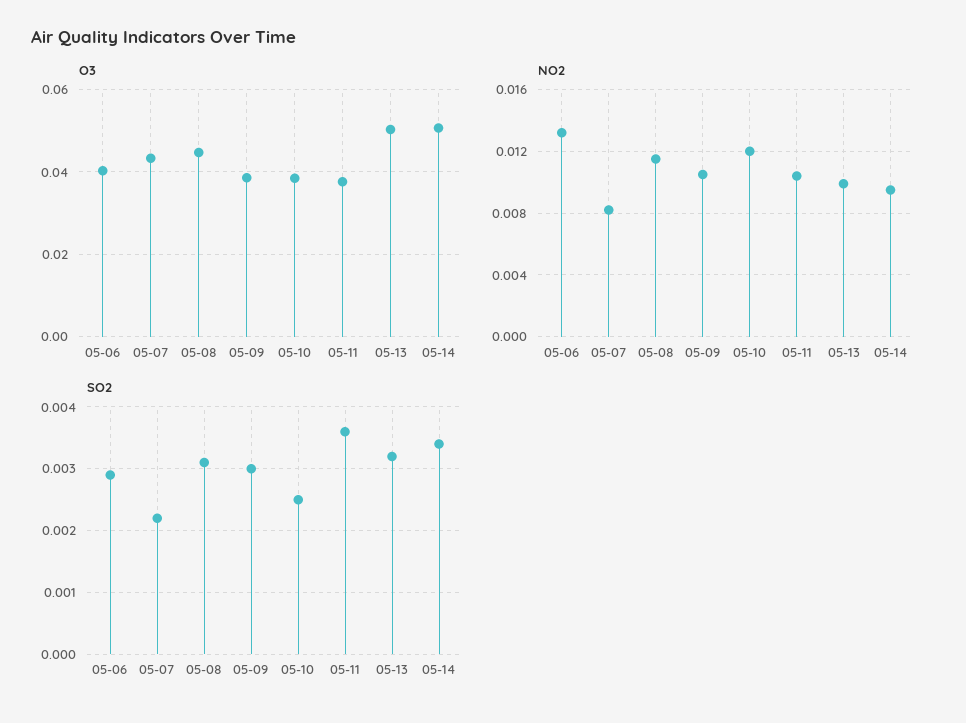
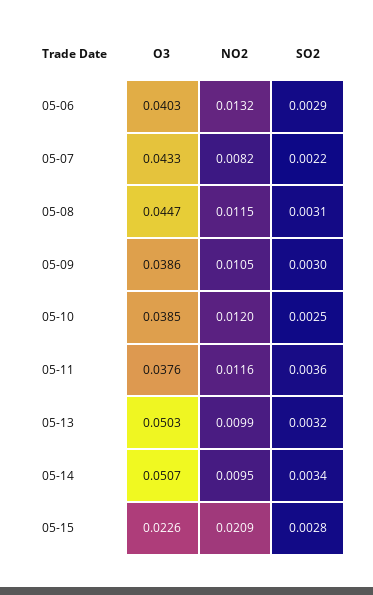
NO2, 05-11: 0.0105 -> 0.0116
O3, 05-15: none -> 0.0226
NO2, 05-15: none -> 0.0209
SO2, 05-15: none -> 0.0028

